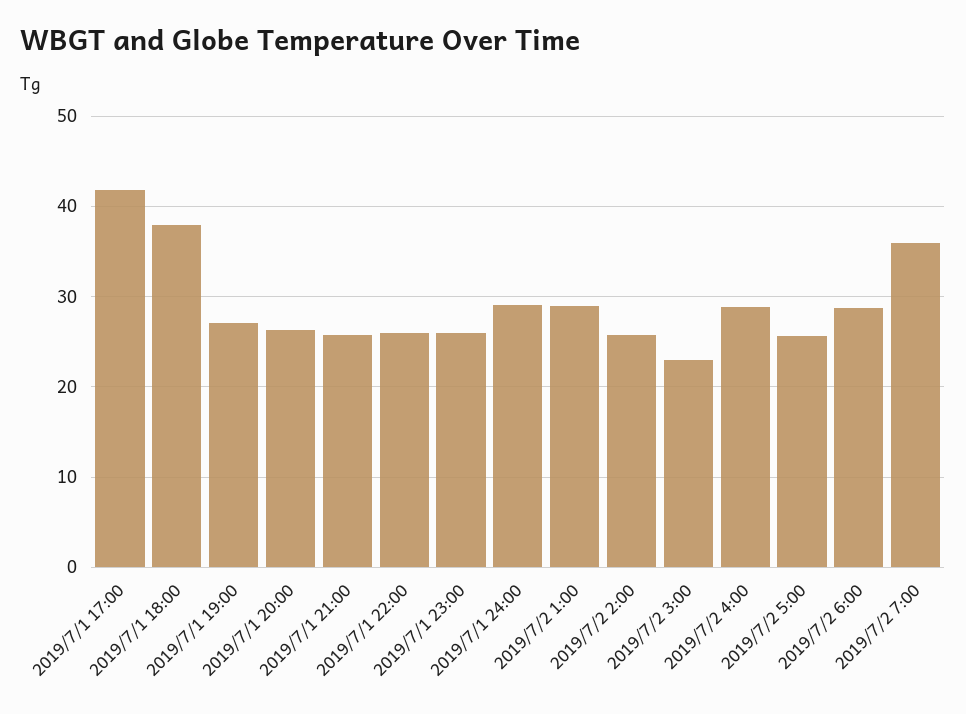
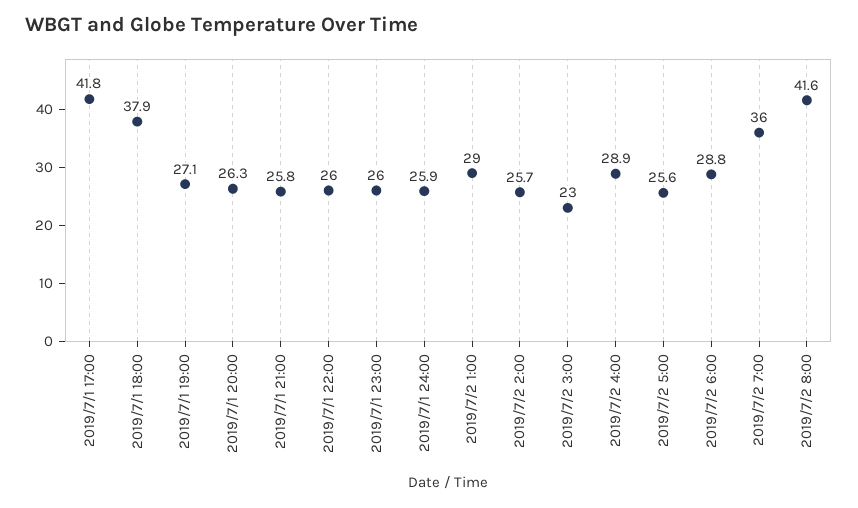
2019/7/1 24:00: 29 -> 25.9
2019/7/2 8:00: none -> 41.6

